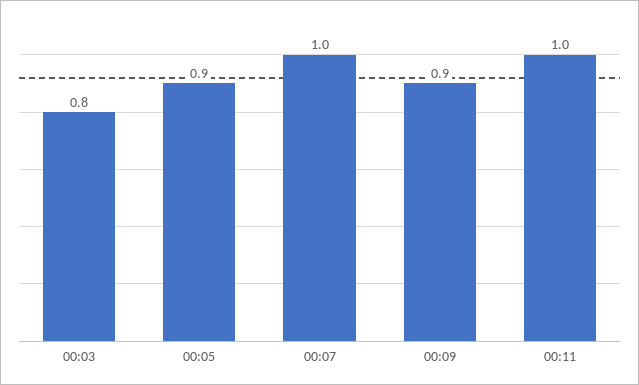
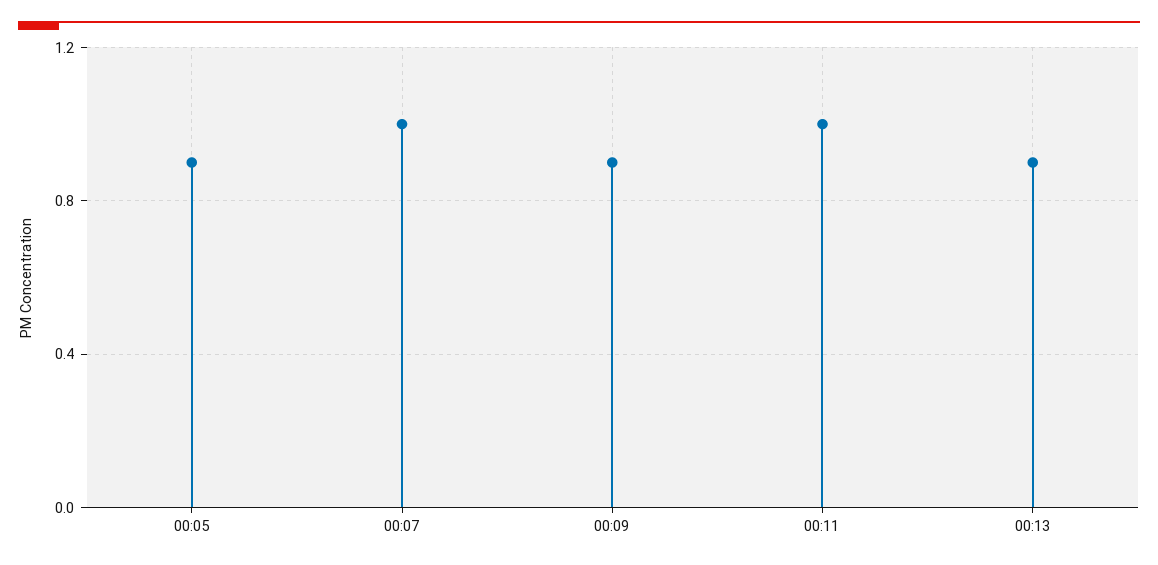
00:03: 0.8 -> none
00:13: none -> 0.9

